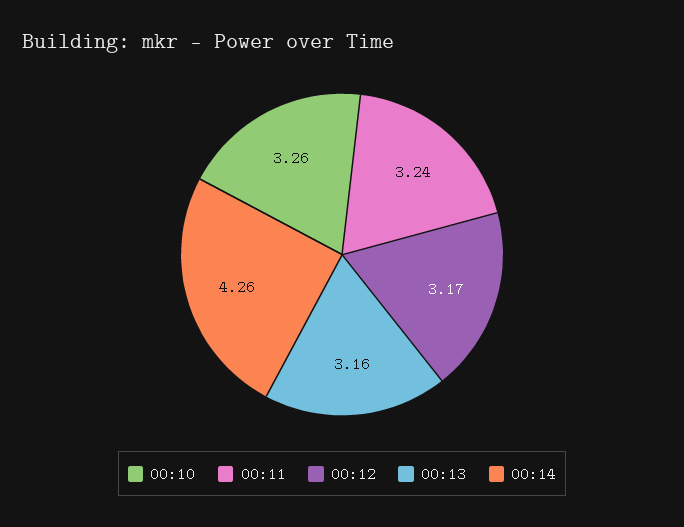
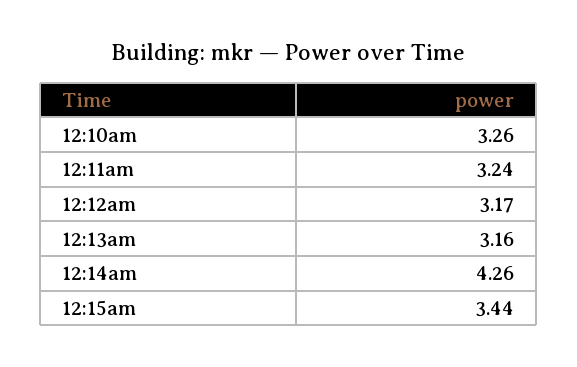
12:15am: none -> 3.44

